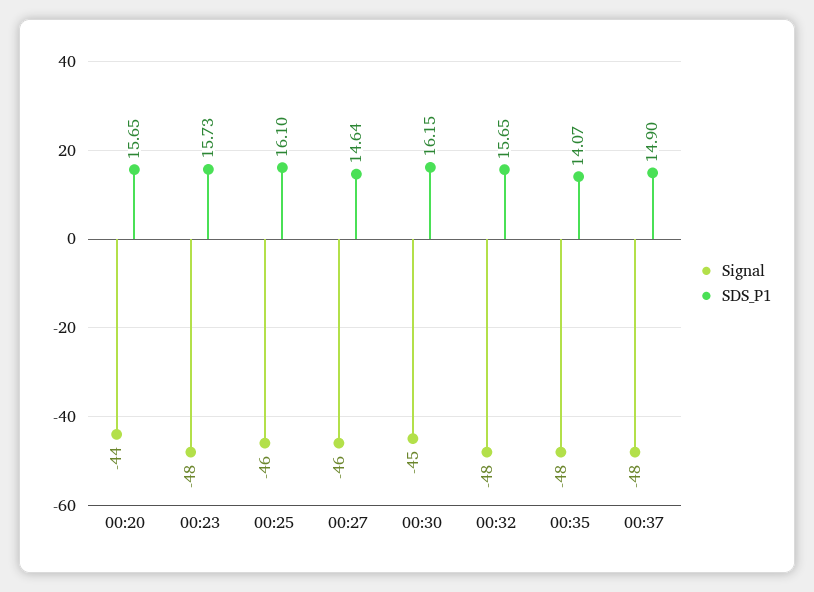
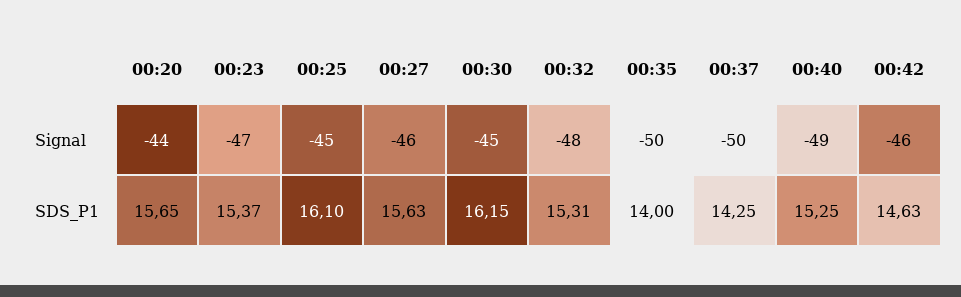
Signal, 00:23: -48 -> -47
SDS_P1, 00:23: 15.73 -> 15.37
Signal, 00:25: -46 -> -45
SDS_P1, 00:27: 14.64 -> 15.63
SDS_P1, 00:32: 15.65 -> 15.31
Signal, 00:35: -48 -> -50
SDS_P1, 00:35: 14.07 -> 14
Signal, 00:37: -48 -> -50
SDS_P1, 00:37: 14.9 -> 14.25
Signal, 00:40: none -> -49
Signal, 00:42: none -> -46
SDS_P1, 00:40: none -> 15.25
SDS_P1, 00:42: none -> 14.63

